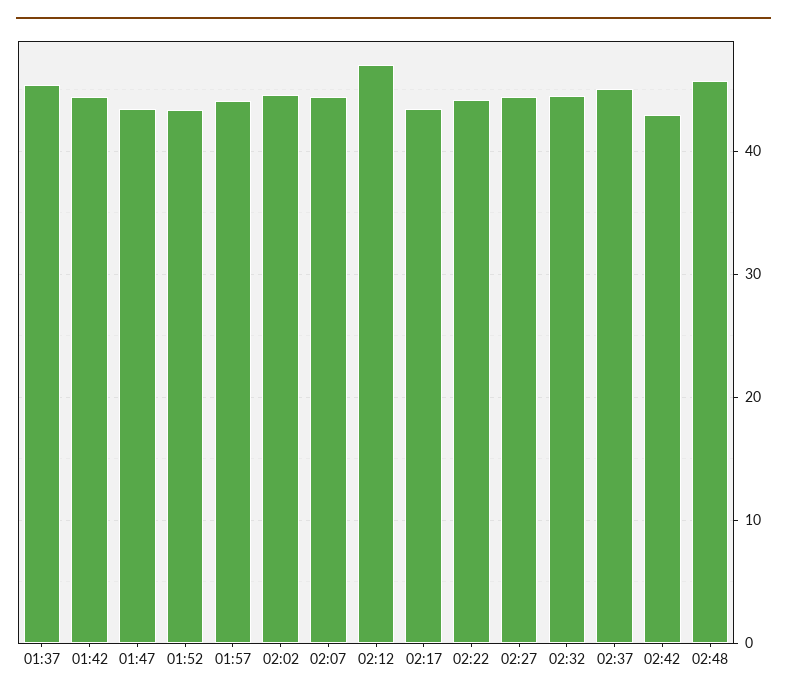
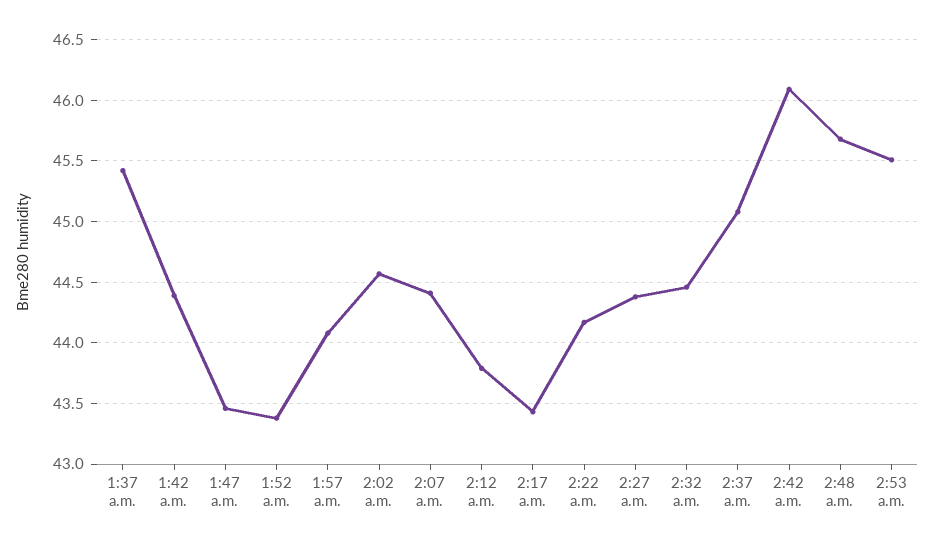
02:12: 47 -> 43.8
02:42: 43 -> 46.1
2:53 a.m.: none -> 45.5

